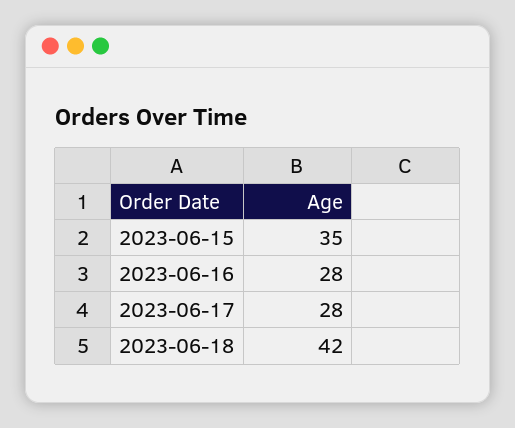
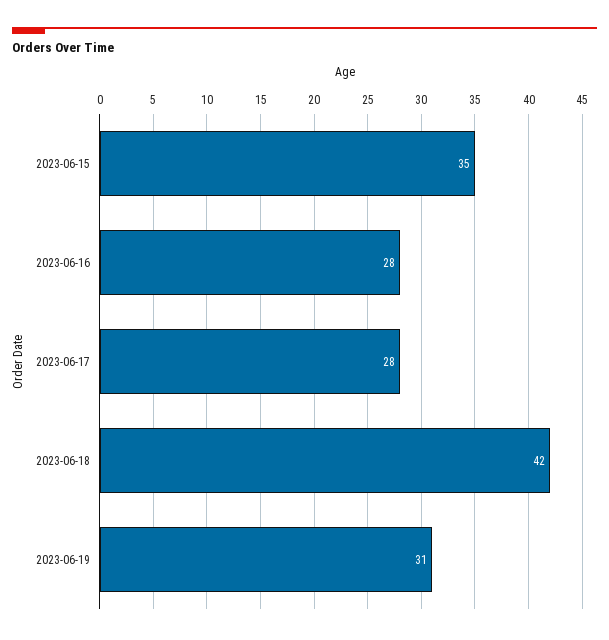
2023-06-19: none -> 31

